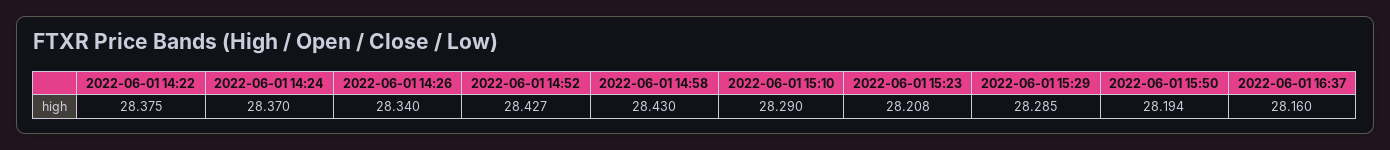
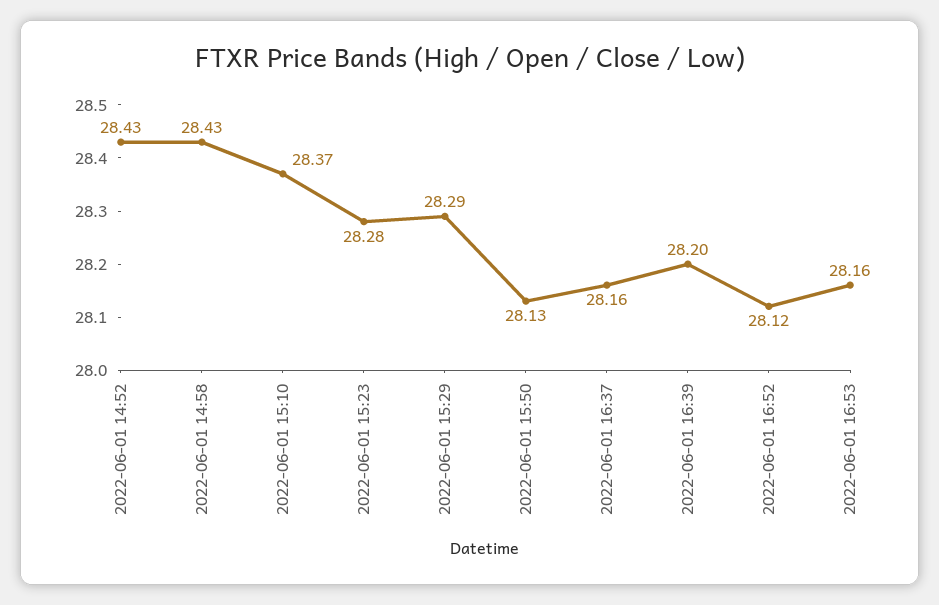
2022-06-01 14:22: 28.375 -> none
2022-06-01 14:24: 28.37 -> none
2022-06-01 14:26: 28.34 -> none
2022-06-01 15:10: 28.29 -> 28.37
2022-06-01 15:23: 28.208 -> 28.28
2022-06-01 15:50: 28.194 -> 28.13
2022-06-01 16:39: none -> 28.2
2022-06-01 16:52: none -> 28.12
2022-06-01 16:53: none -> 28.16

